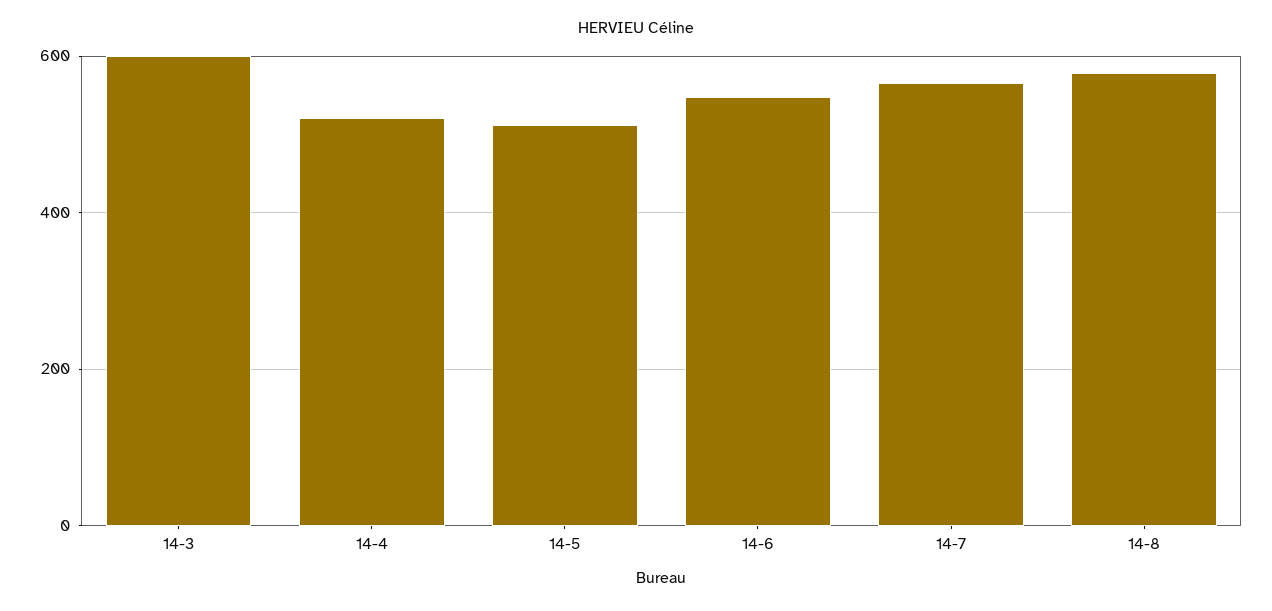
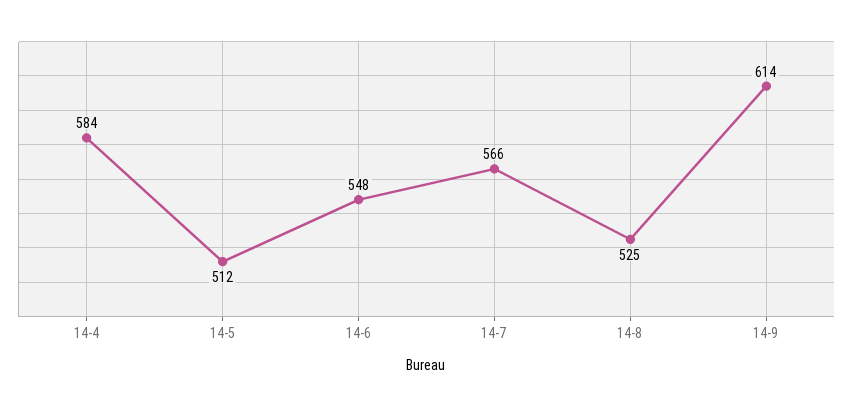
14-3: 600 -> none
14-4: 520 -> 584
14-8: 580 -> 525
14-9: none -> 614

